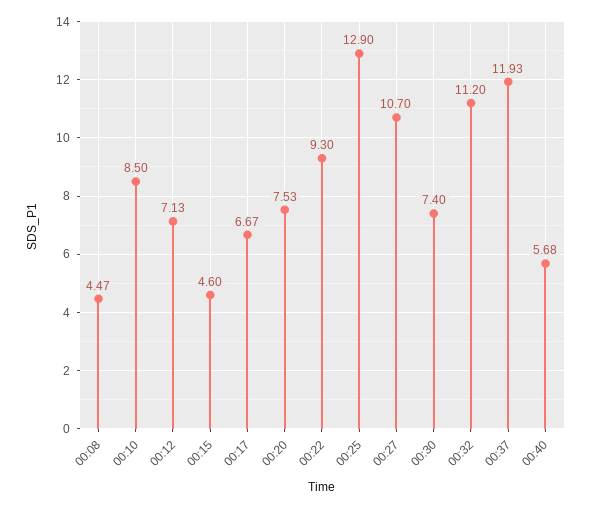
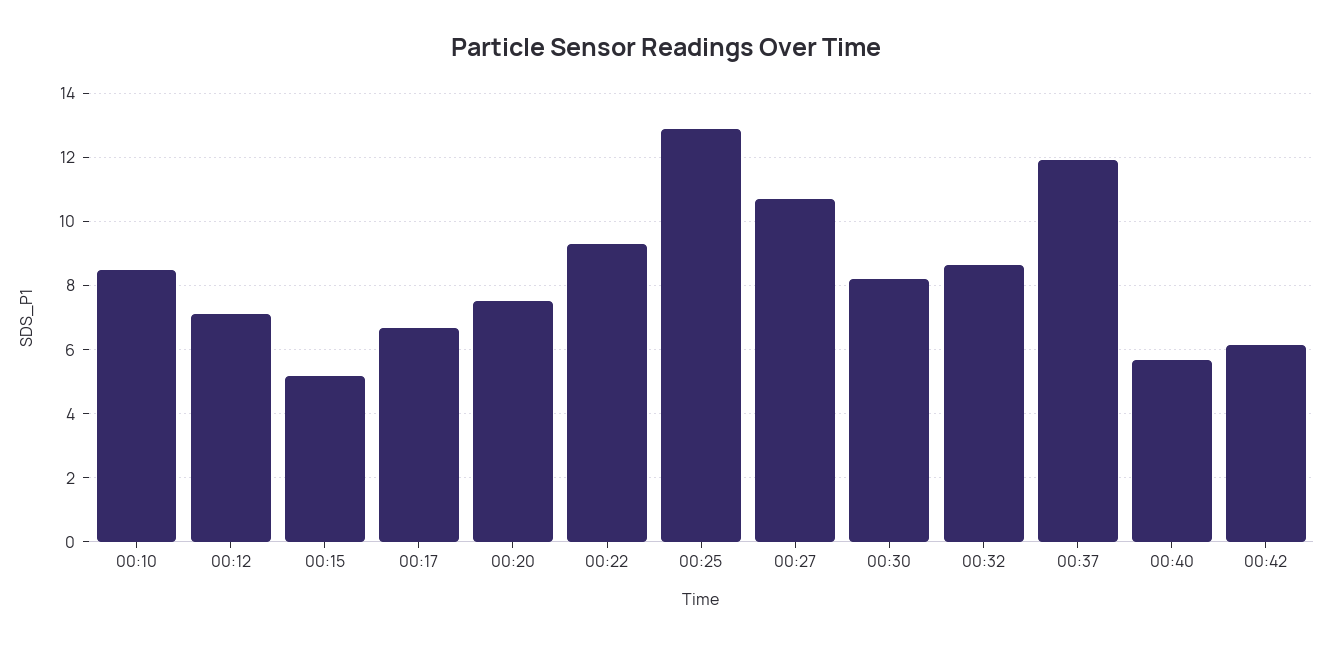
00:08: 4.47 -> none
00:15: 4.6 -> 5.2
00:30: 7.4 -> 8.2
00:32: 11.2 -> 8.6
00:42: none -> 6.2

